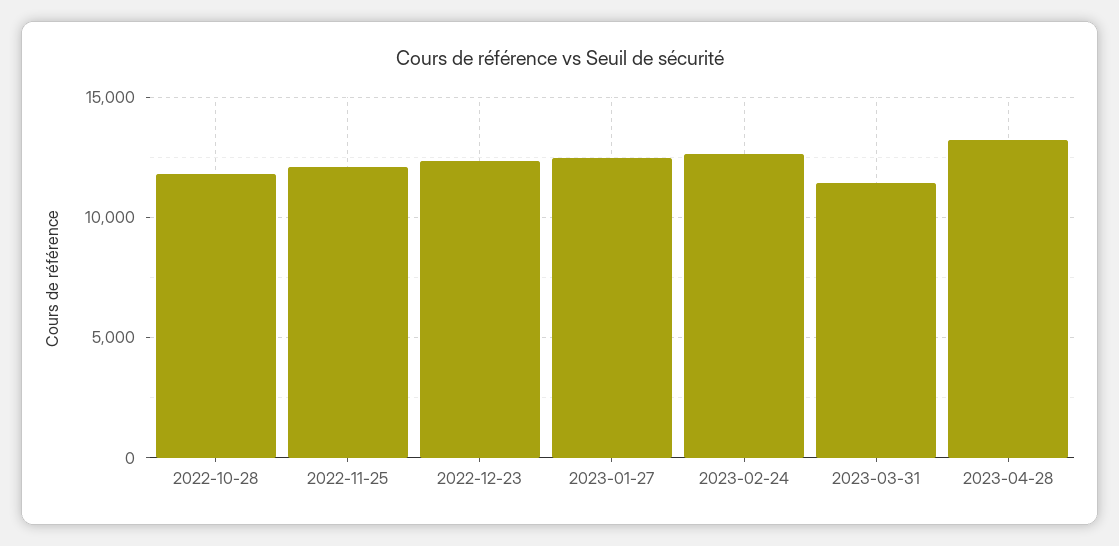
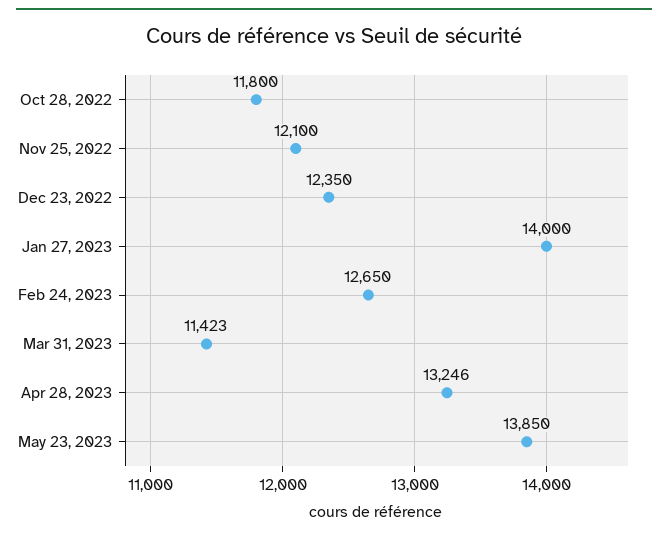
2023-01-27: 12500 -> 14000
May 23, 2023: none -> 13850

